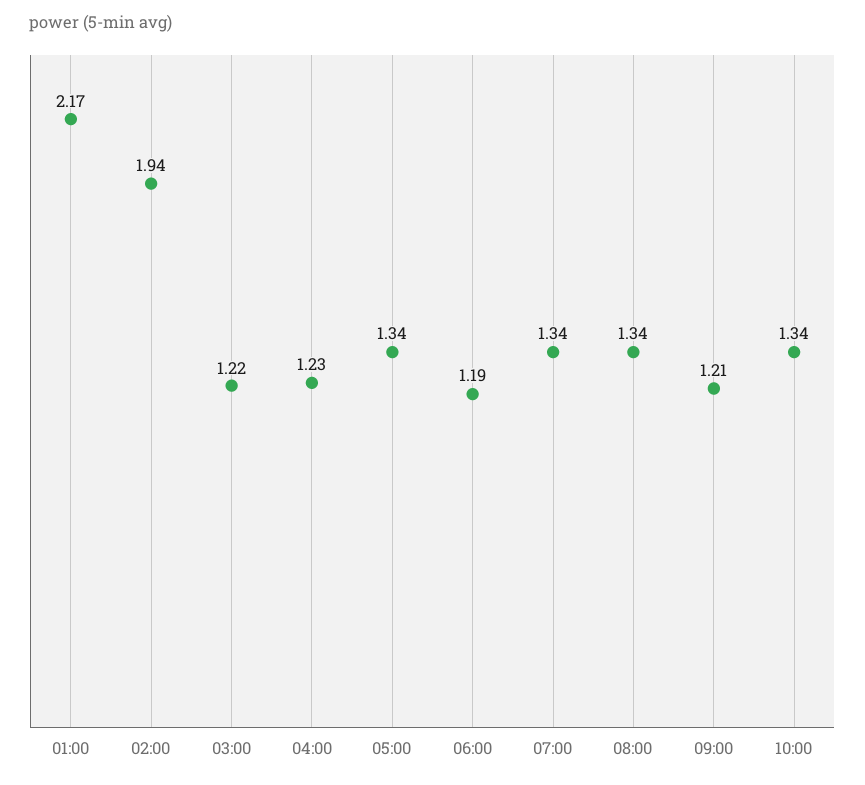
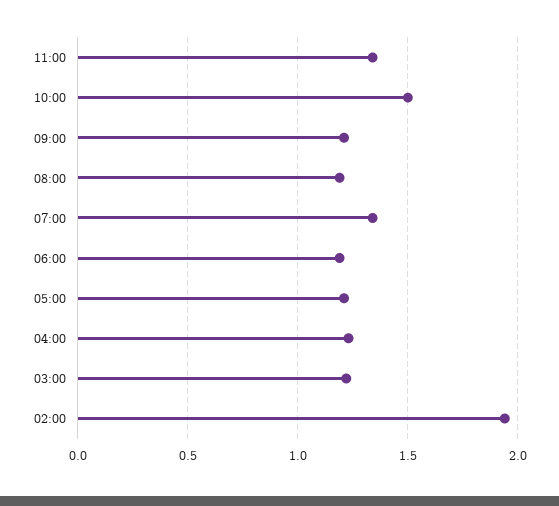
01:00: 2.17 -> none
05:00: 1.34 -> 1.2
08:00: 1.34 -> 1.2
10:00: 1.34 -> 1.5
11:00: none -> 1.35

